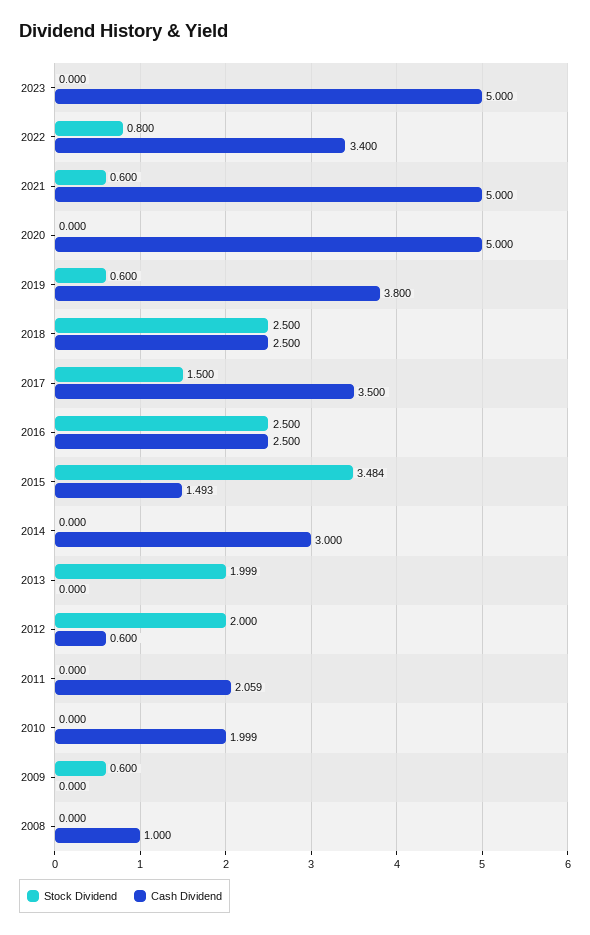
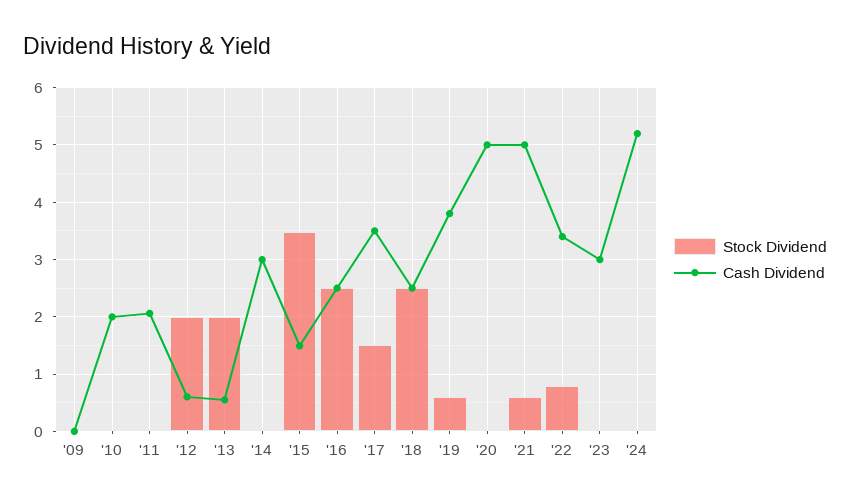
Cash Dividend, 2023: 5 -> 3
Cash Dividend, 2013: 0 -> 0.6
Stock Dividend, 2009: 0.6 -> 0
Stock Dividend, 2008: 0 -> none
Cash Dividend, 2008: 1 -> none
Stock Dividend, '24: none -> 0
Cash Dividend, '24: none -> 5.2

